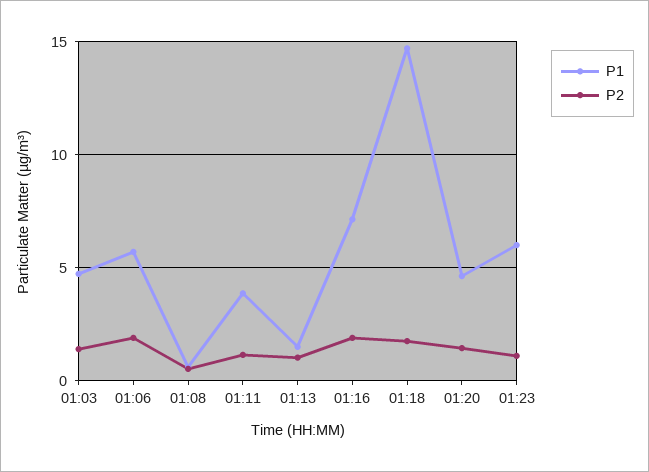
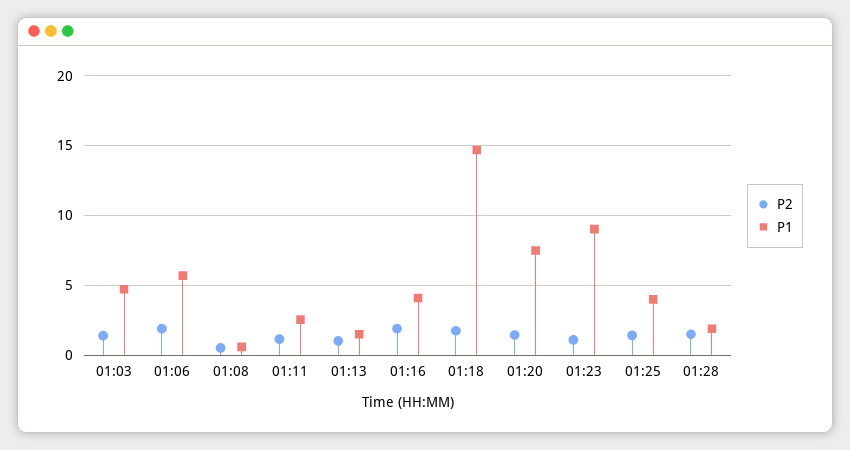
P1, 01:11: 4 -> 2.5
P1, 01:16: 7 -> 4
P1, 01:20: 4.5 -> 7.5
P1, 01:23: 6 -> 9
P2, 01:25: none -> 1.5
P1, 01:25: none -> 4
P2, 01:28: none -> 1.5
P1, 01:28: none -> 2

